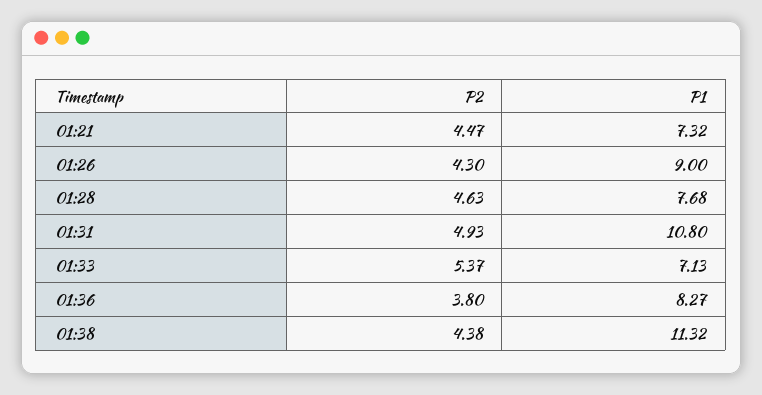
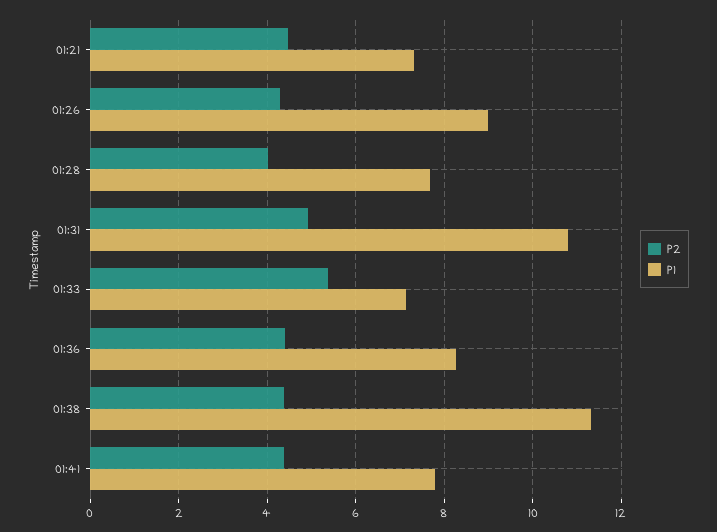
P2, 01:28: 4.63 -> 4
P2, 01:36: 3.8 -> 4.4
P2, 01:41: none -> 4.4
P1, 01:41: none -> 7.8

